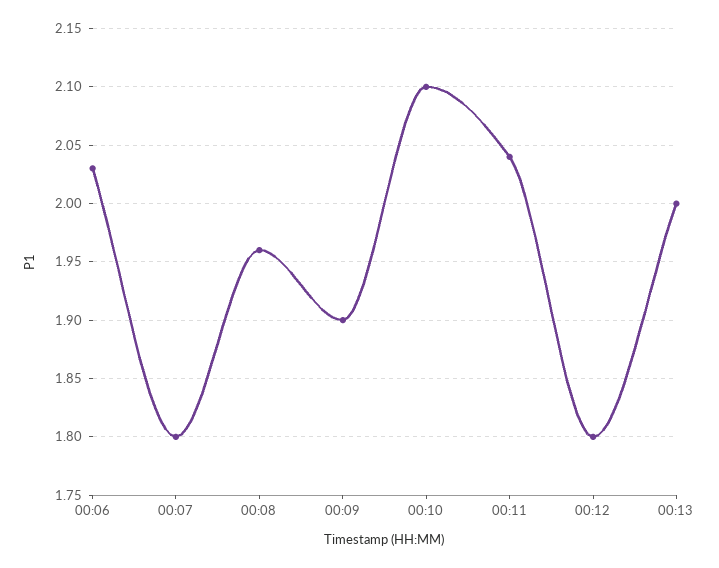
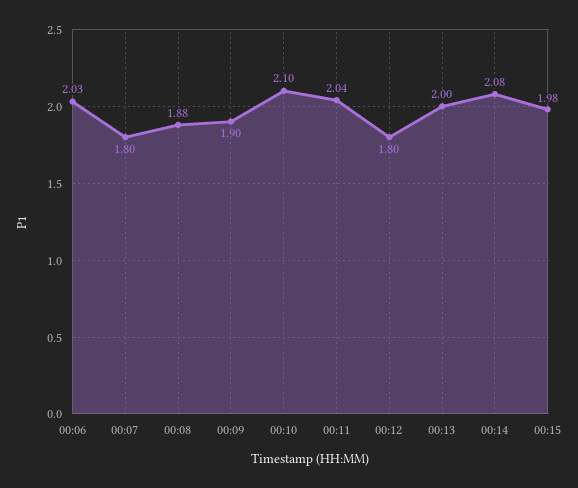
00:08: 1.96 -> 1.88
00:14: none -> 2.08
00:15: none -> 1.98

